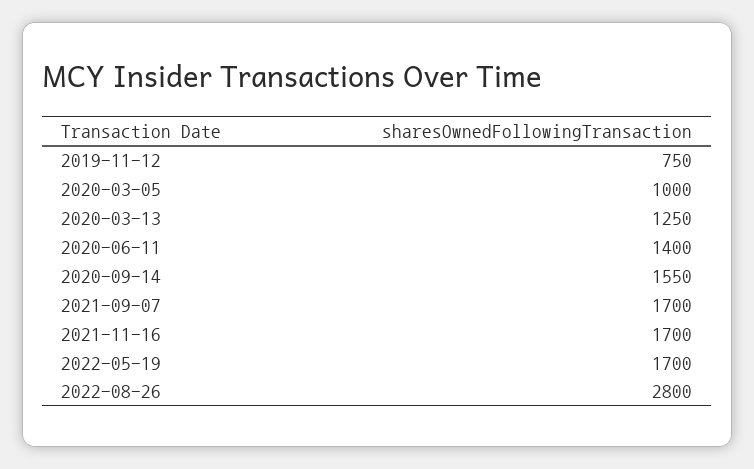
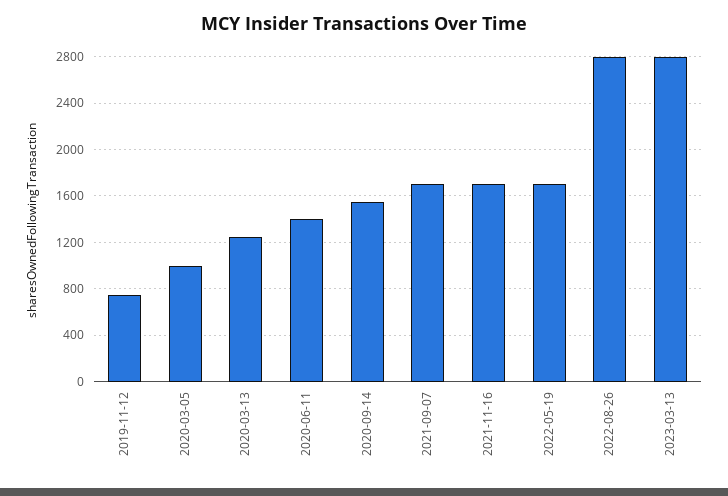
2023-03-13: none -> 2800

